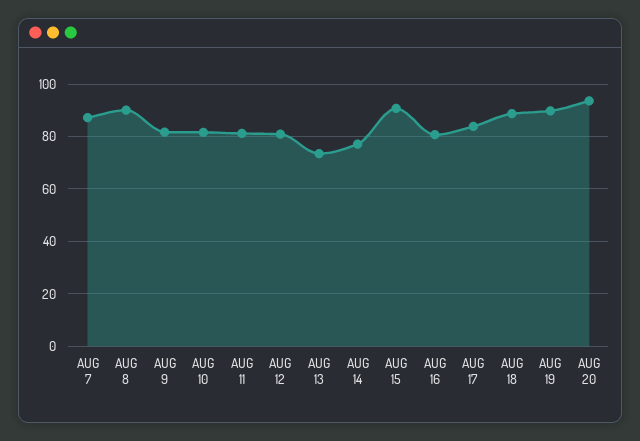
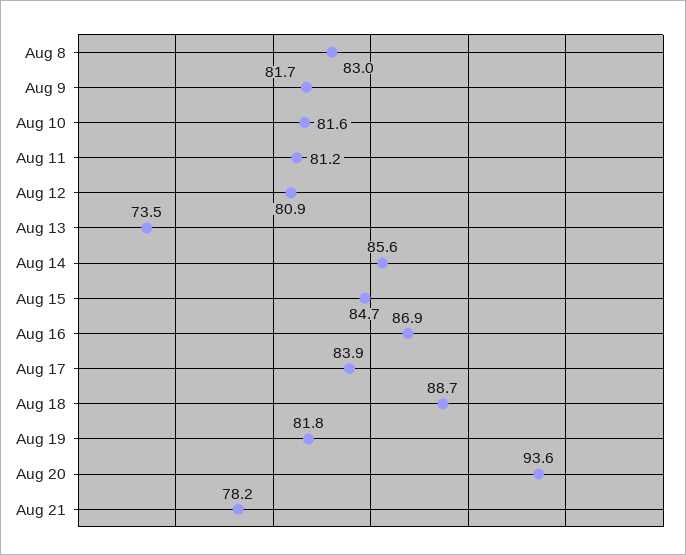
AUG 7: 87.5 -> none
AUG 8: 90 -> 83
AUG 14: 77.5 -> 85.6
AUG 15: 90 -> 84.7
AUG 16: 80 -> 86.9
AUG 19: 90 -> 81.8
Aug 21: none -> 78.2

